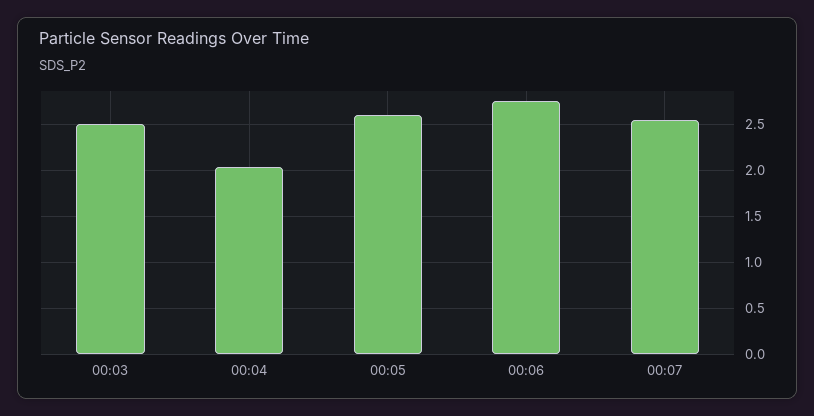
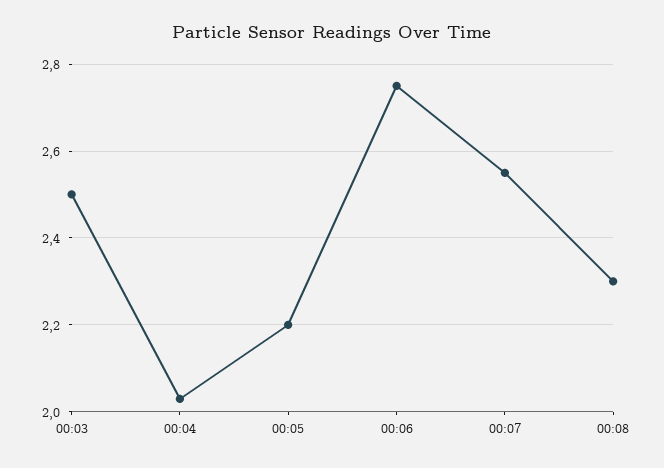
00:05: 2.6 -> 2.2
00:08: none -> 2.3

